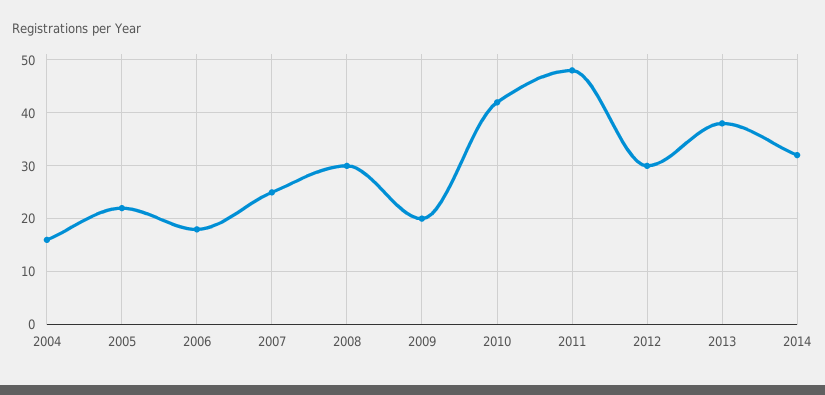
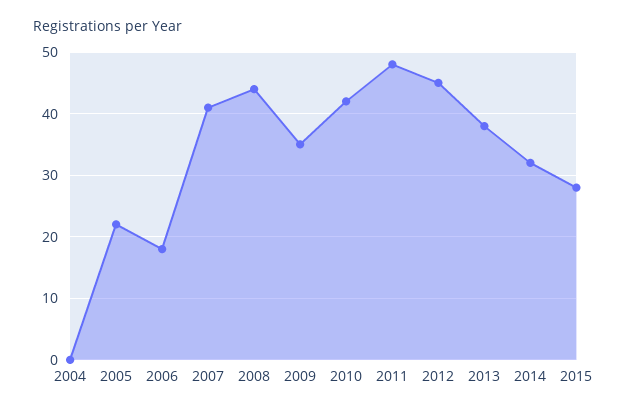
2004: 15 -> 0
2007: 25 -> 41
2008: 30 -> 44
2009: 20 -> 35
2012: 30 -> 45
2015: none -> 28

